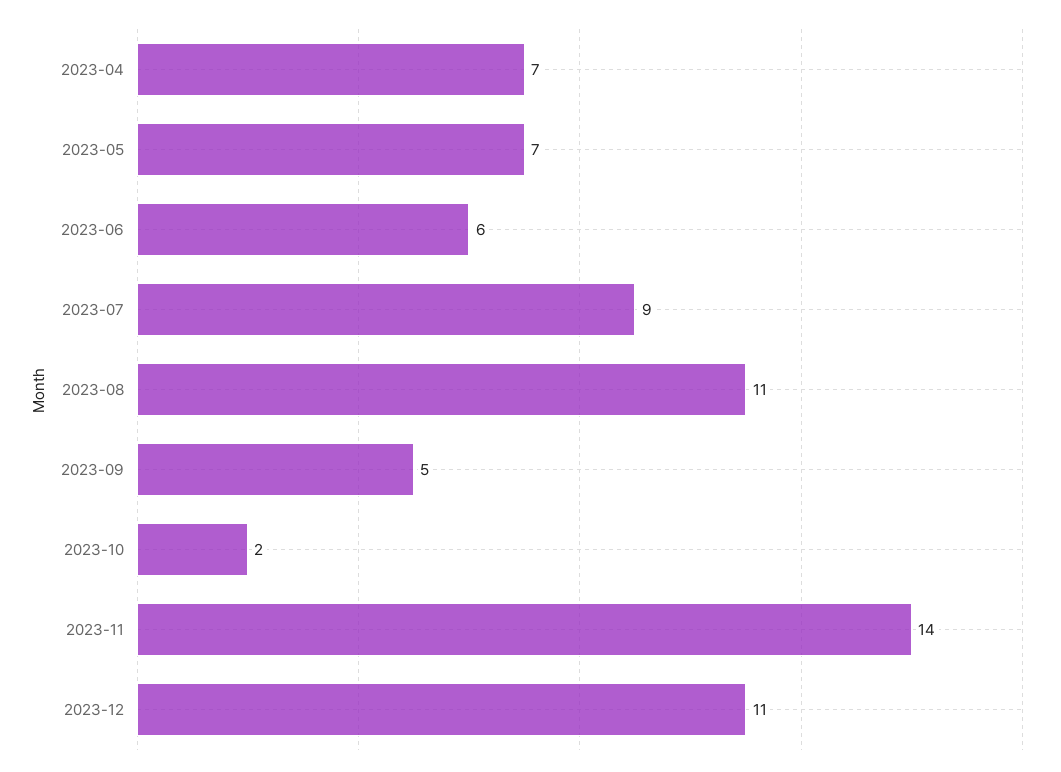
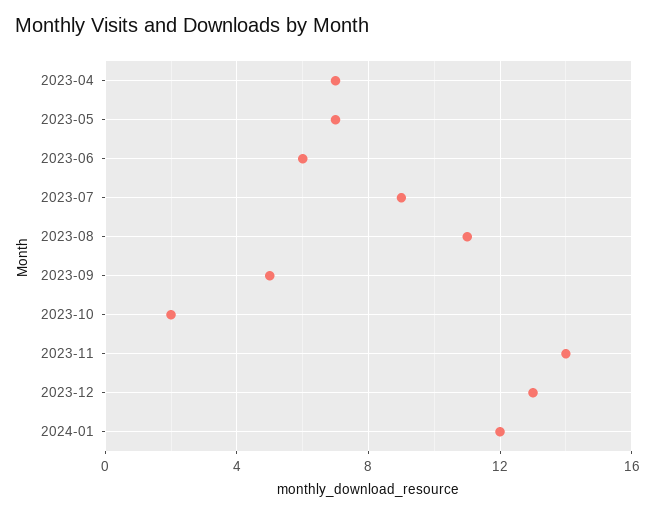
2023-12: 11 -> 13
2024-01: none -> 12

